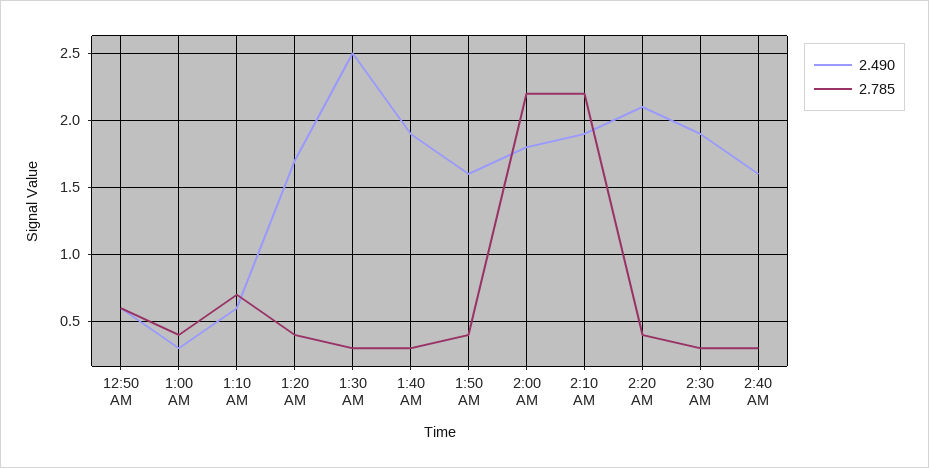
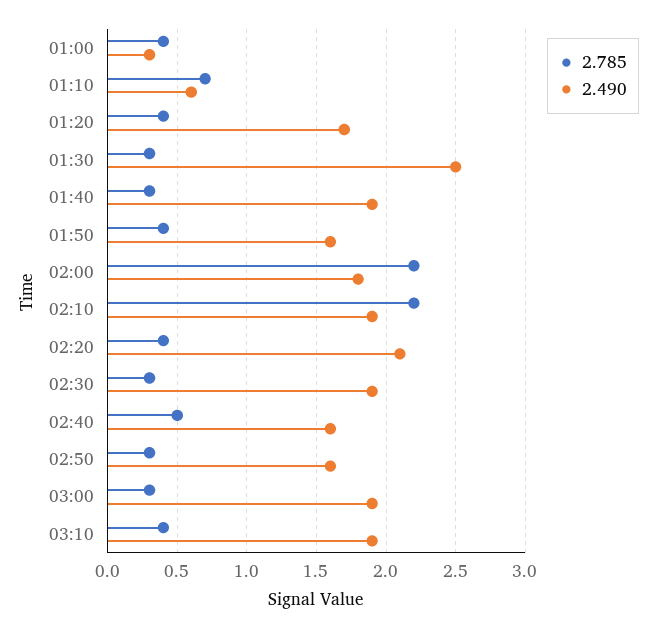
2.490, 12:50 AM: 0.6 -> none
2.785, 12:50 AM: 0.6 -> none
2.785, 2:40 AM: 0.3 -> 0.5
2.785, 02:50: none -> 0.3
2.490, 02:50: none -> 1.6
2.785, 03:00: none -> 0.3
2.490, 03:00: none -> 1.9
2.785, 03:10: none -> 0.4
2.490, 03:10: none -> 1.9

